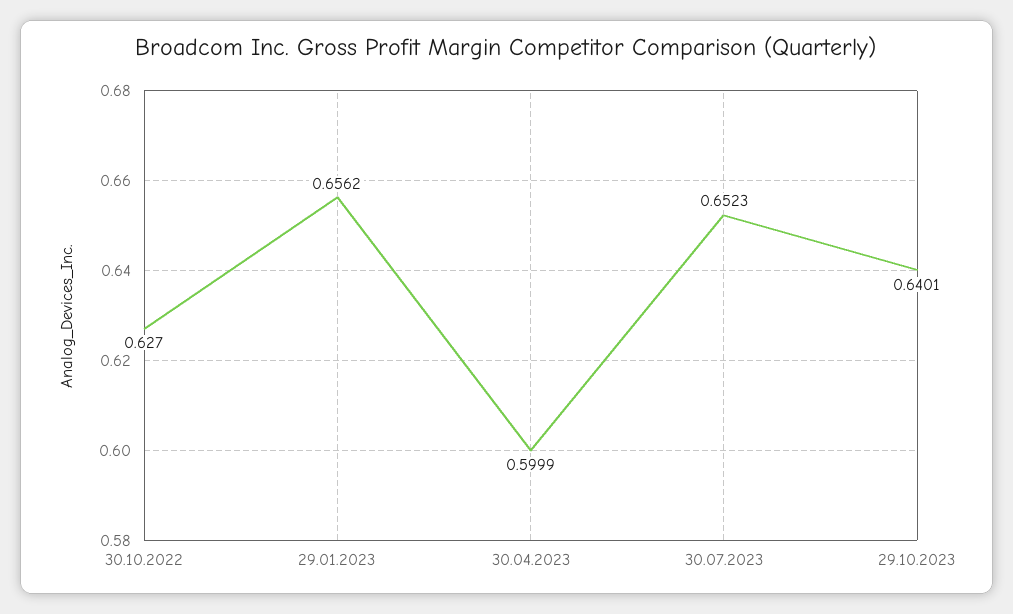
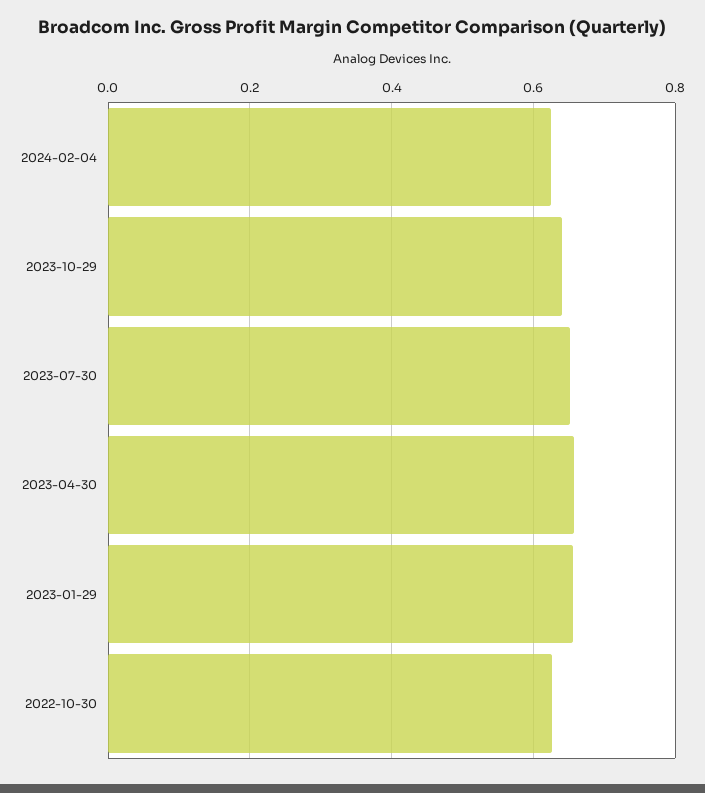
30.04.2023: 0.5999 -> 0.66
2024-02-04: none -> 0.62

